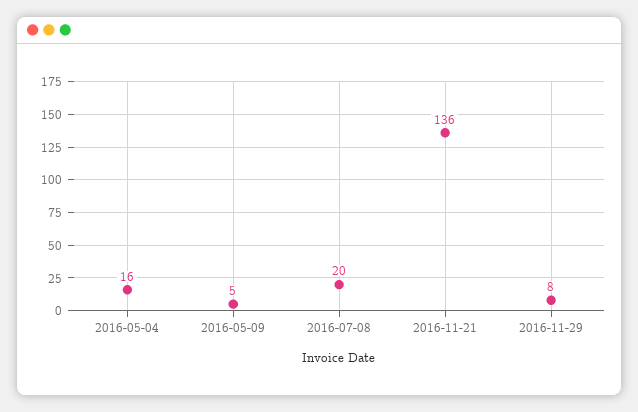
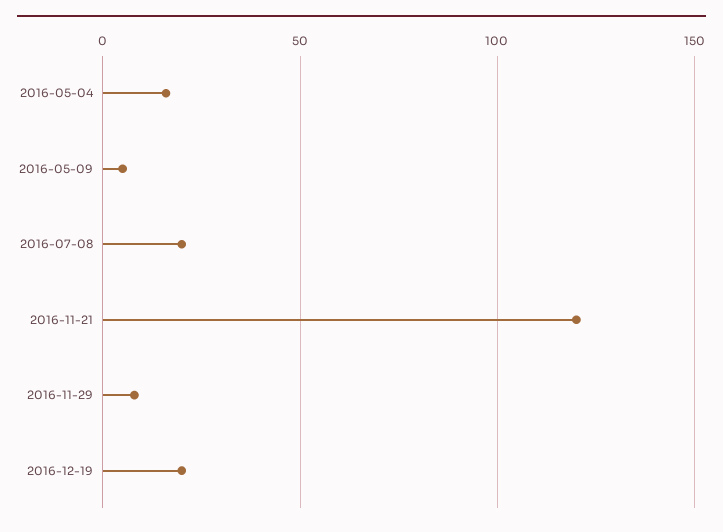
2016-11-21: 136 -> 120
2016-12-19: none -> 20

